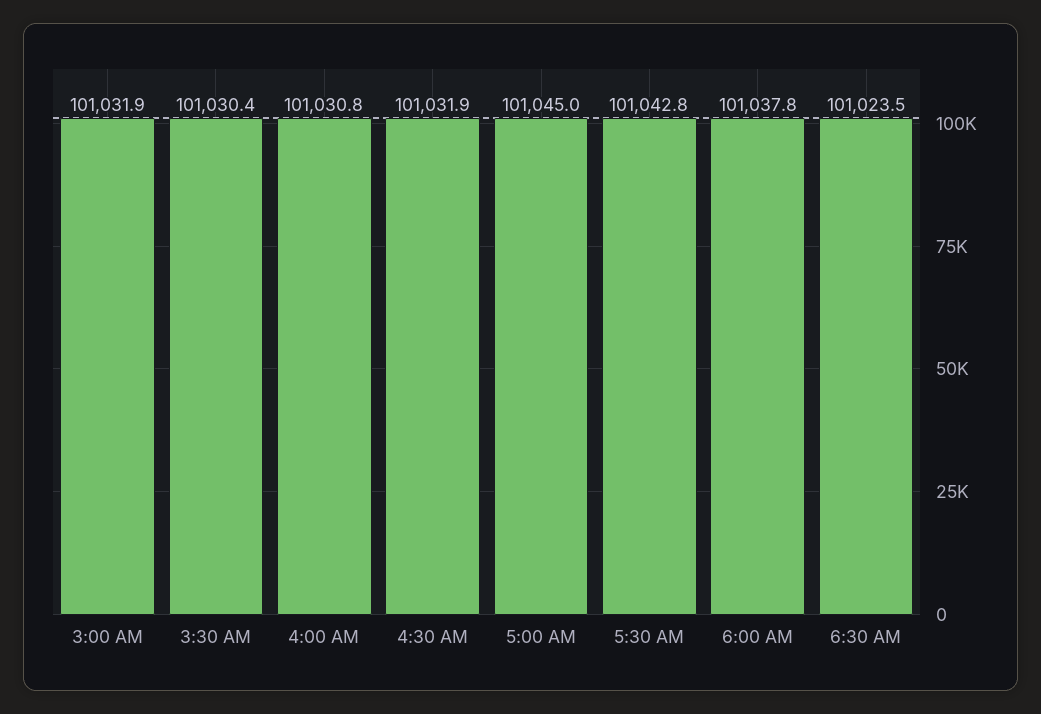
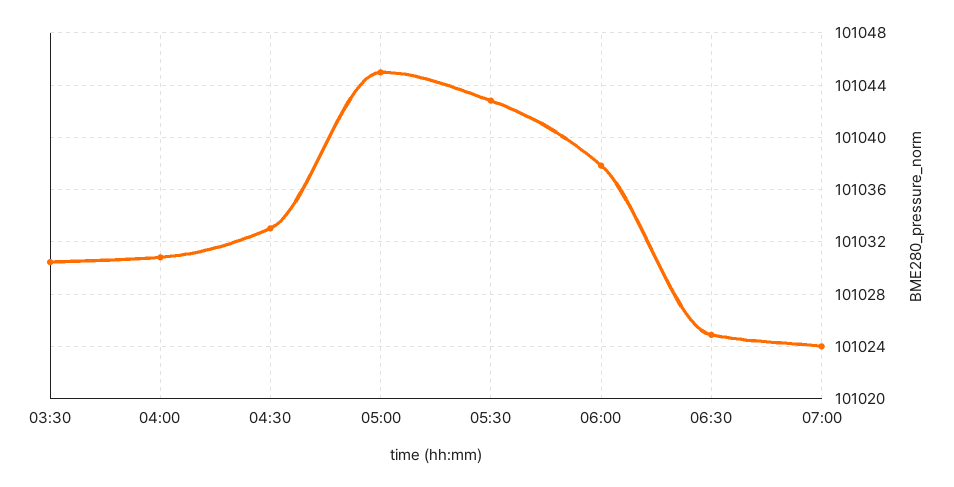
3:00 AM: 101031.9 -> none
4:30 AM: 101031.9 -> 101033
6:30 AM: 101023.5 -> 101025
07:00: none -> 101024

